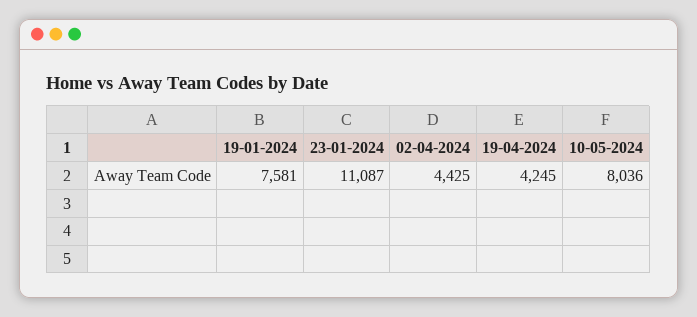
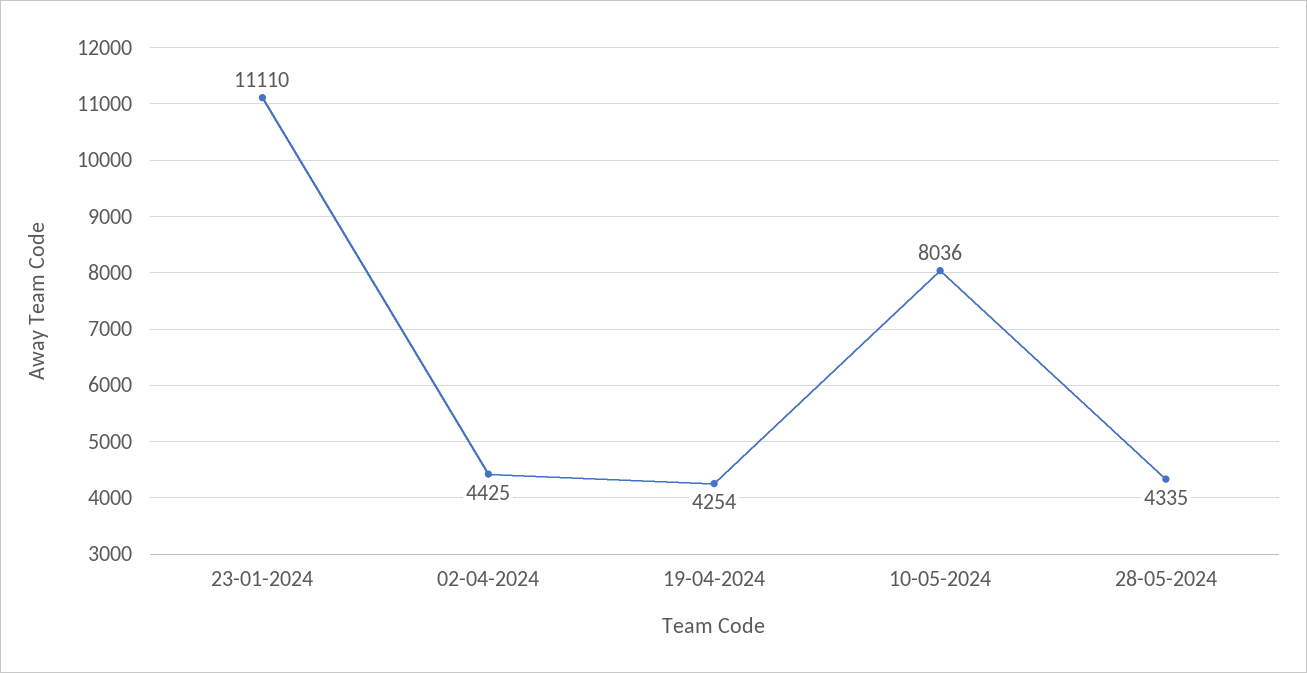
19-01-2024: 7581 -> none
23-01-2024: 11087 -> 11110
19-04-2024: 4245 -> 4254
28-05-2024: none -> 4335

